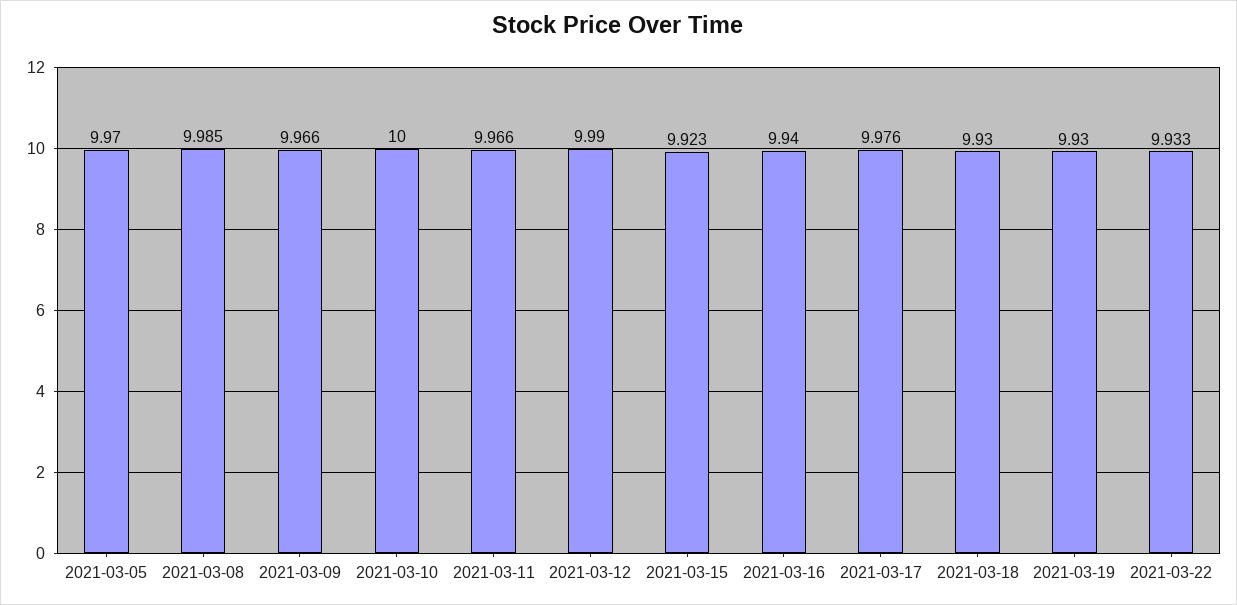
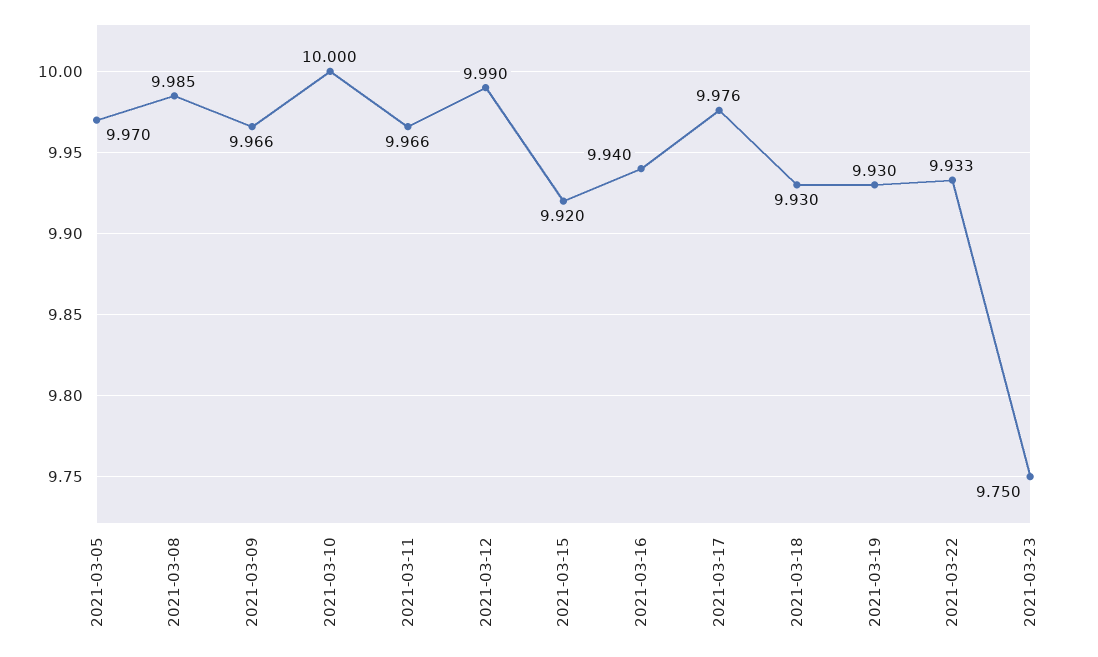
2021-03-15: 9.923 -> 9.92
2021-03-23: none -> 9.75

